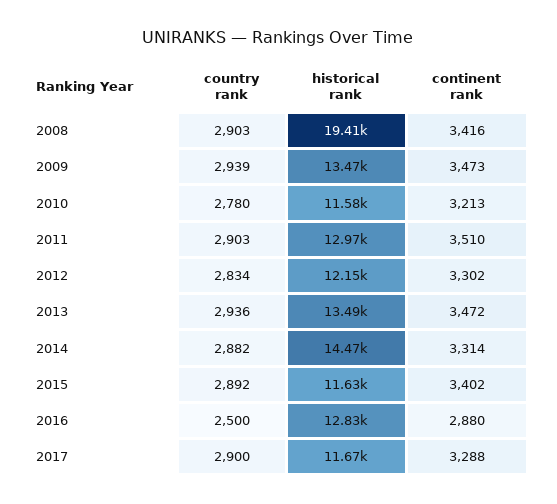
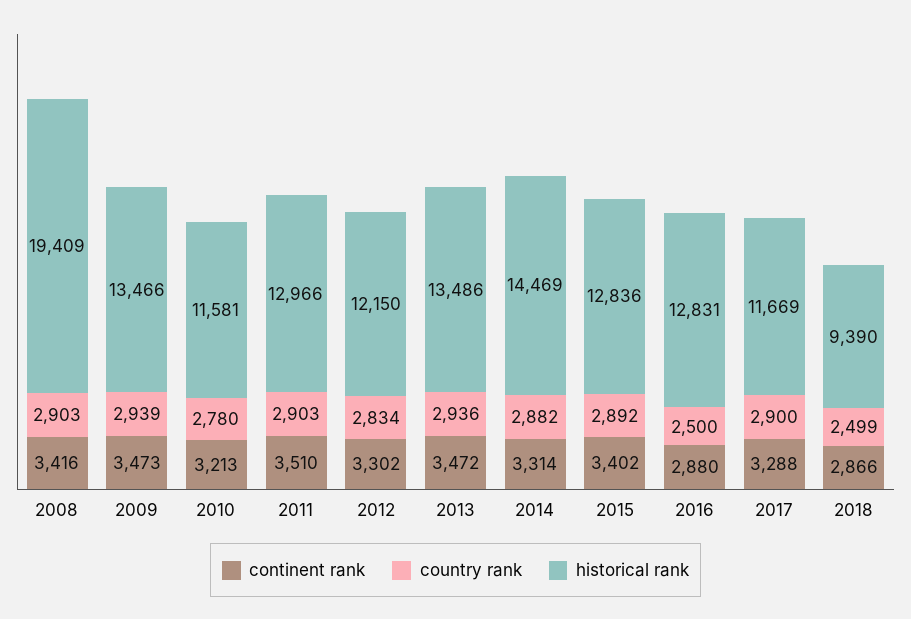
historical rank, 2015: 11630 -> 12836
continent rank, 2018: none -> 2866
country rank, 2018: none -> 2499
historical rank, 2018: none -> 9390

